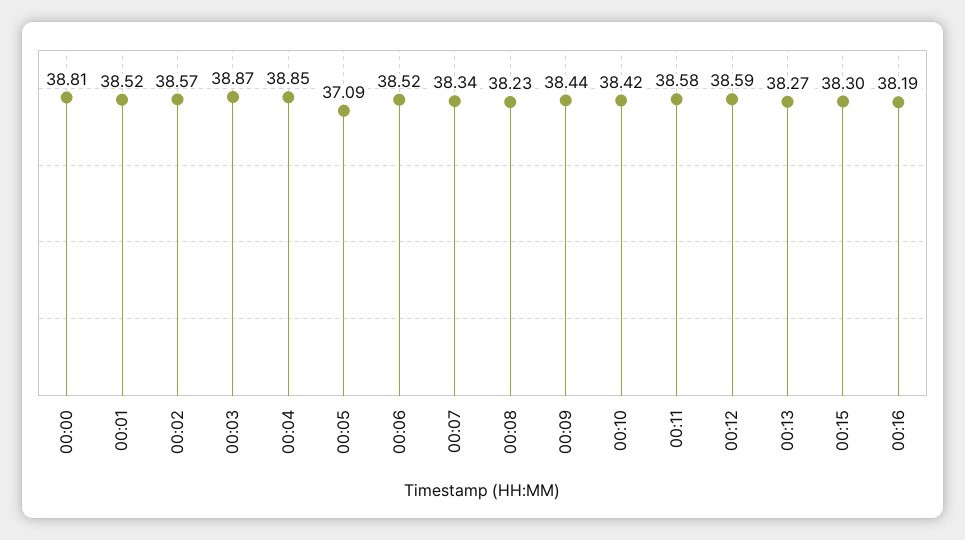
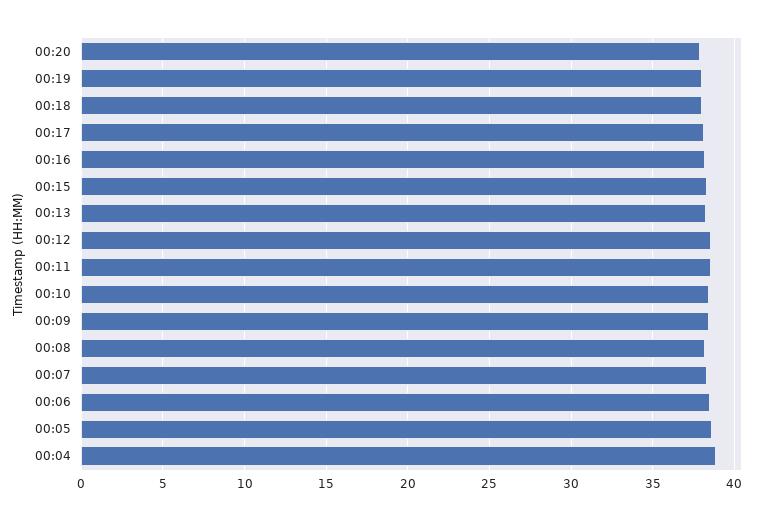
00:00: 38.81 -> none
00:01: 38.52 -> none
00:02: 38.57 -> none
00:03: 38.87 -> none
00:05: 37.09 -> 38.5
00:20: none -> 38
00:19: none -> 38
00:18: none -> 38
00:17: none -> 38

